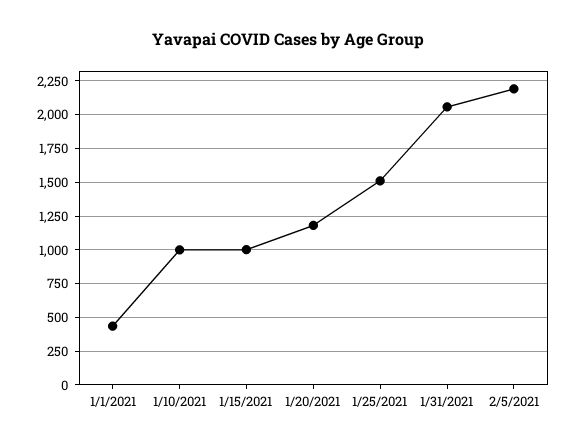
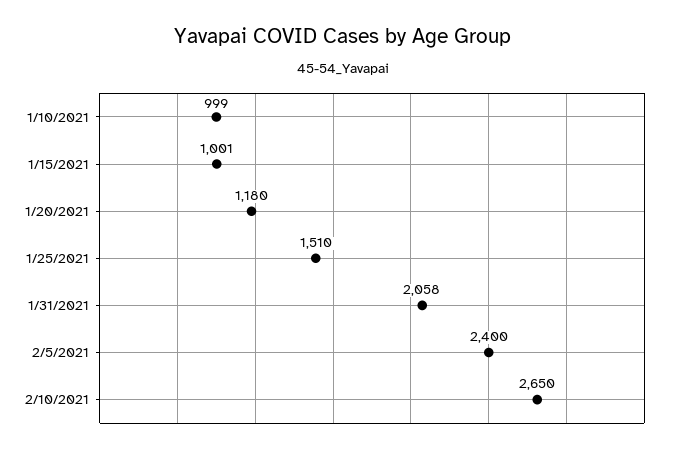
1/1/2021: 450 -> none
2/5/2021: 2200 -> 2400
2/10/2021: none -> 2650

